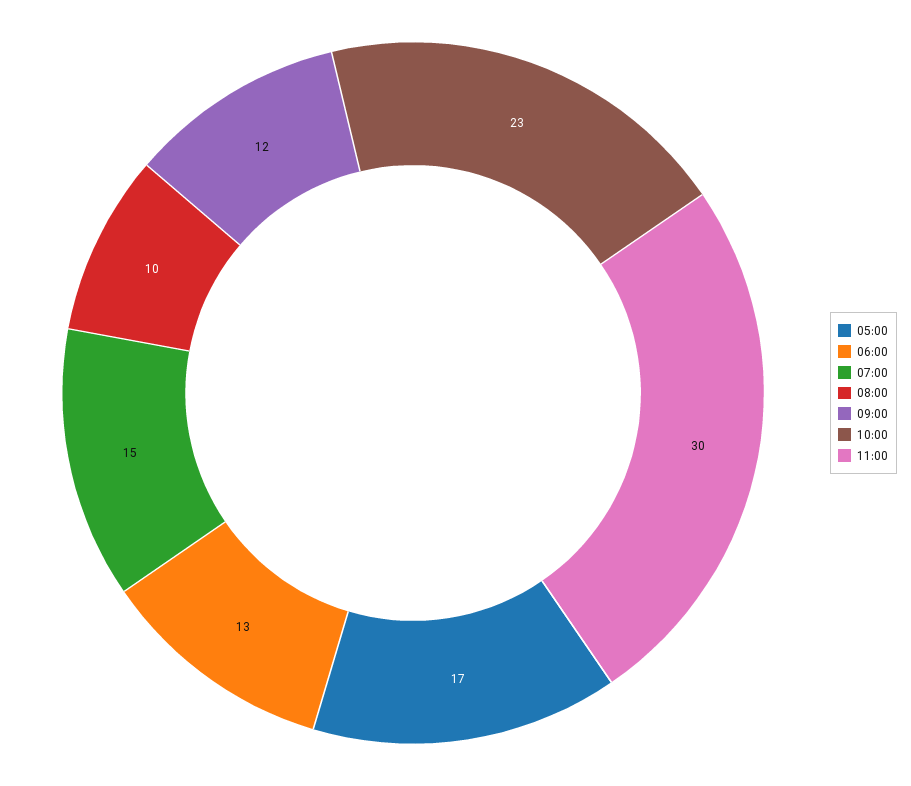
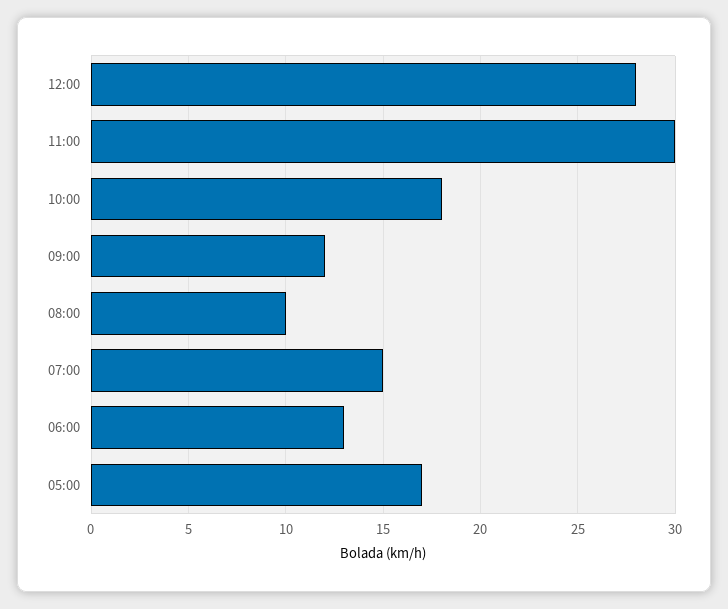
10:00: 23 -> 18
12:00: none -> 28

